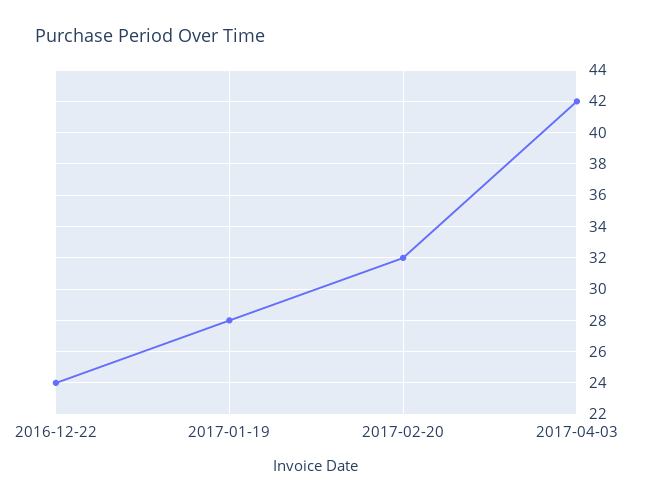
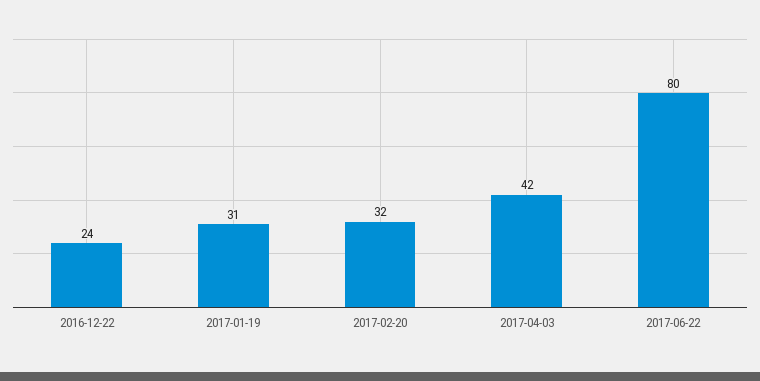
2017-01-19: 28 -> 31
2017-06-22: none -> 80

